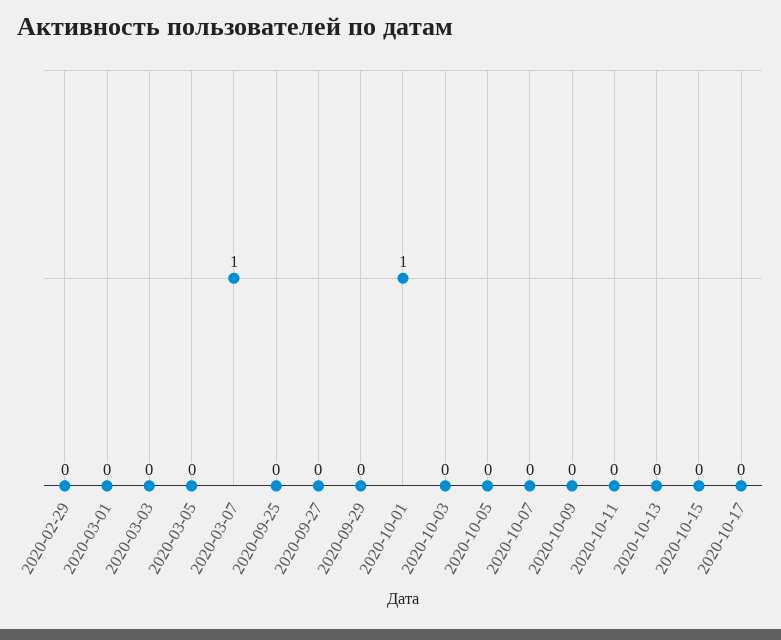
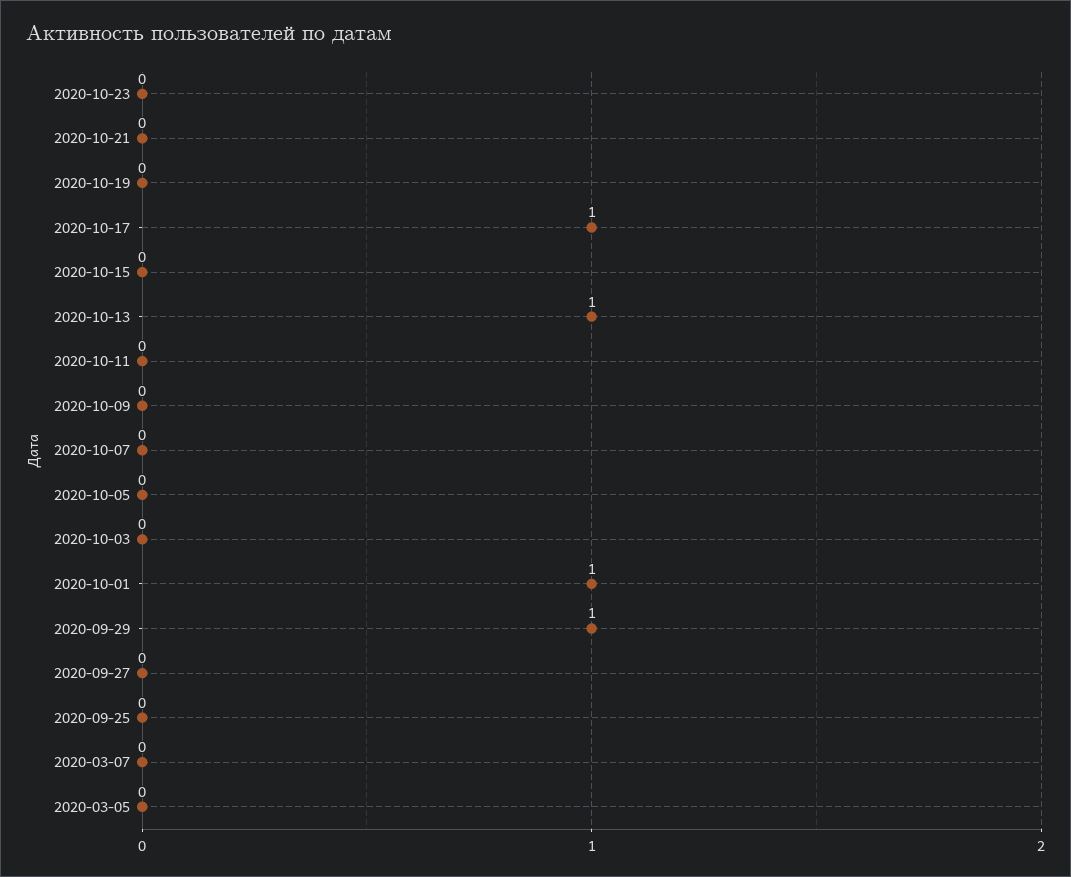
2020-02-29: 0 -> none
2020-03-01: 0 -> none
2020-03-03: 0 -> none
2020-03-07: 1 -> 0
2020-09-29: 0 -> 1
2020-10-13: 0 -> 1
2020-10-17: 0 -> 1
2020-10-23: none -> 0
2020-10-21: none -> 0
2020-10-19: none -> 0

